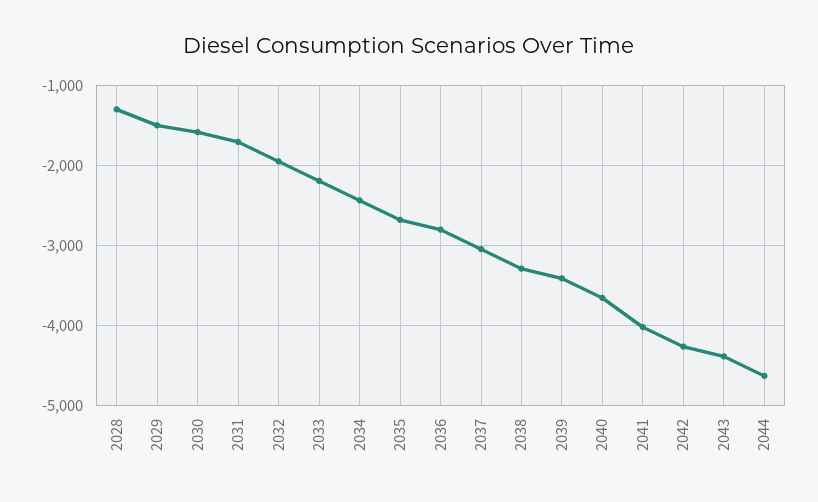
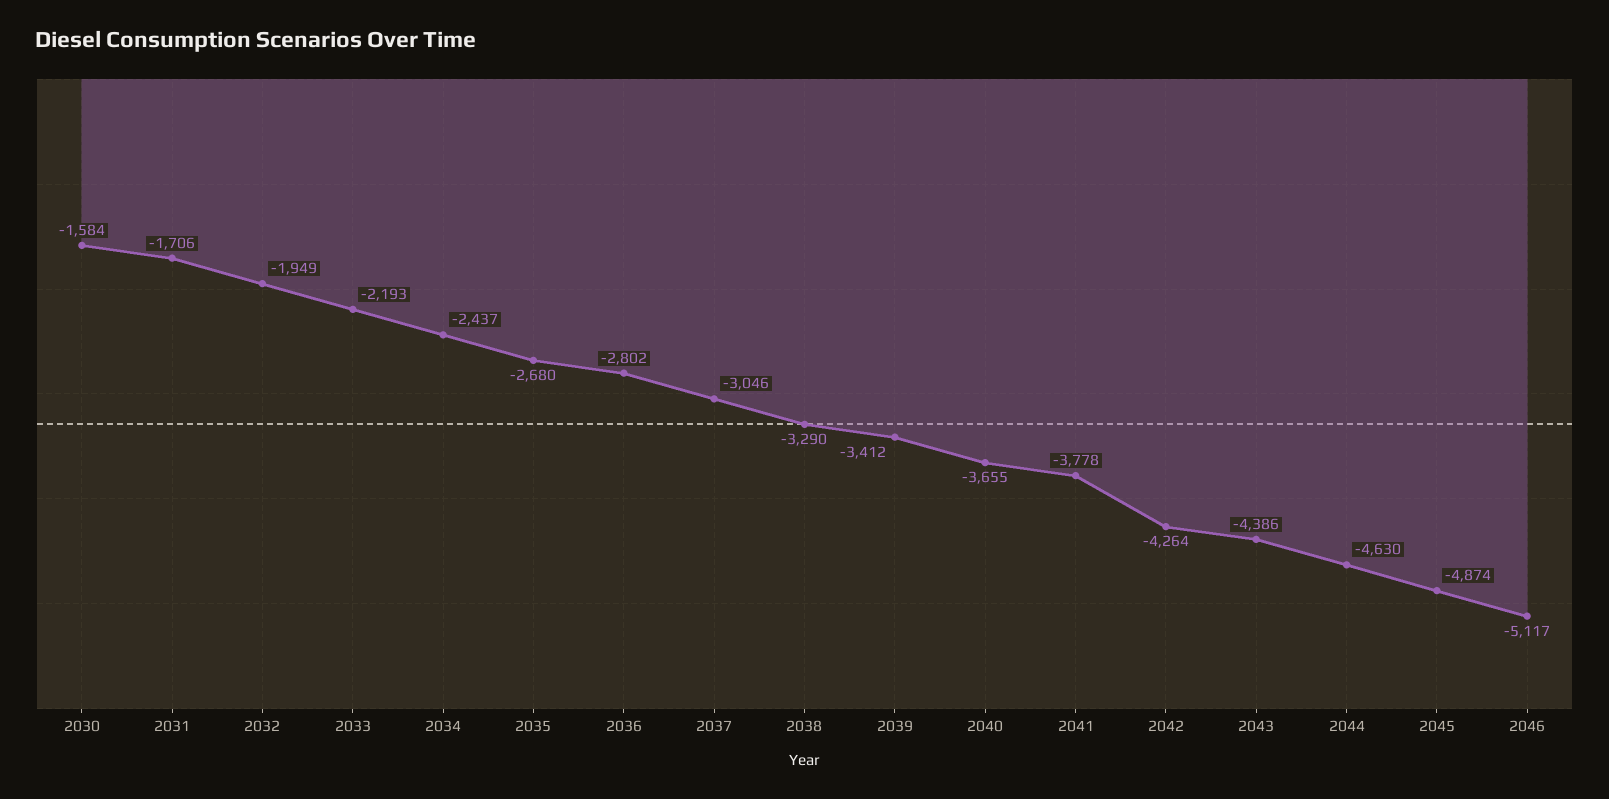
2028: -1300 -> none
2029: -1500 -> none
2041: -4000 -> -3778
2045: none -> -4874
2046: none -> -5117

